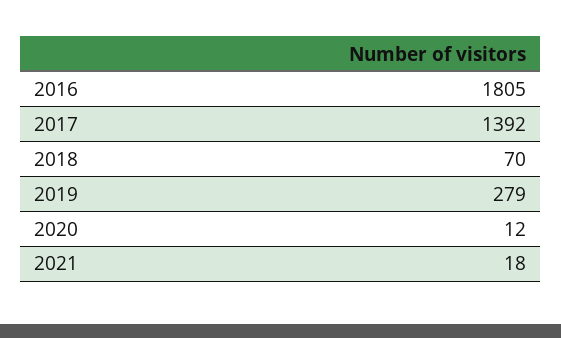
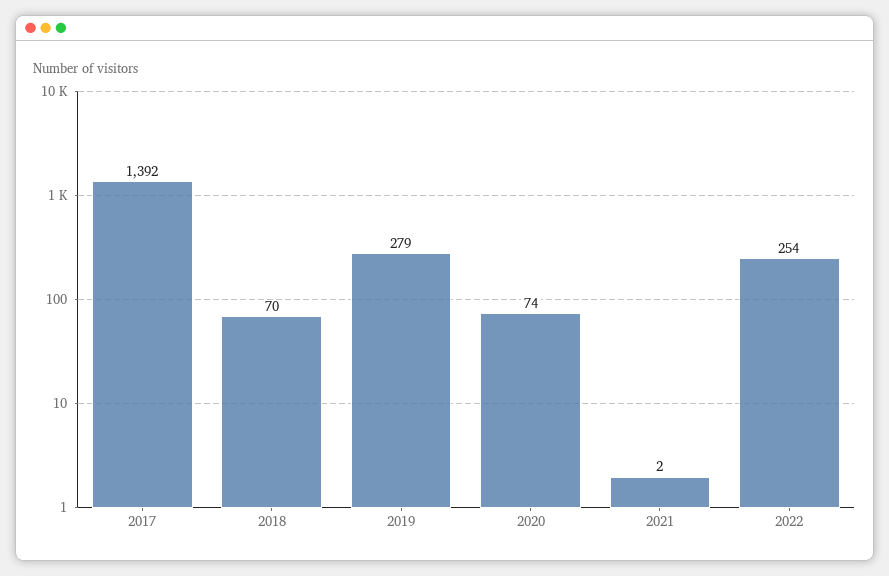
2016: 1805 -> none
2020: 12 -> 74
2021: 18 -> 2
2022: none -> 254

